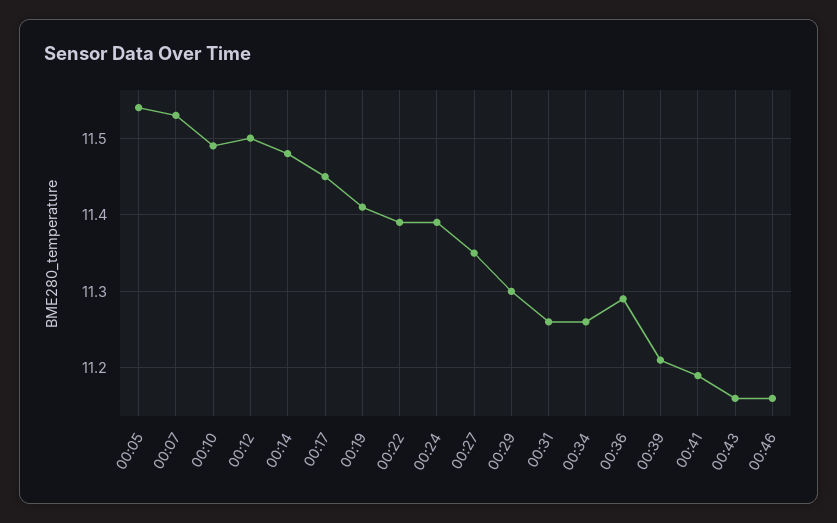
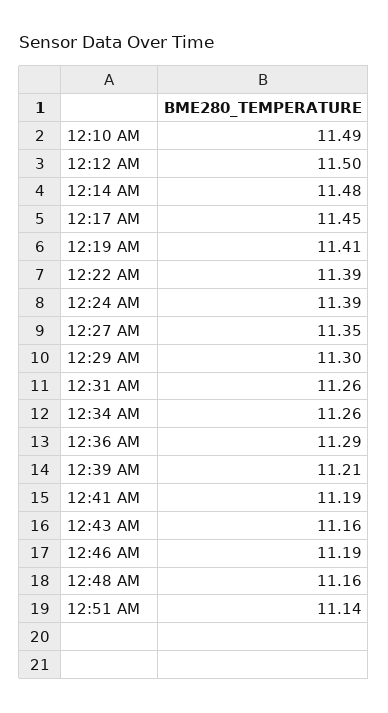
00:05: 11.54 -> none
00:07: 11.53 -> none
00:46: 11.16 -> 11.19
12:48 AM: none -> 11.16
12:51 AM: none -> 11.14

